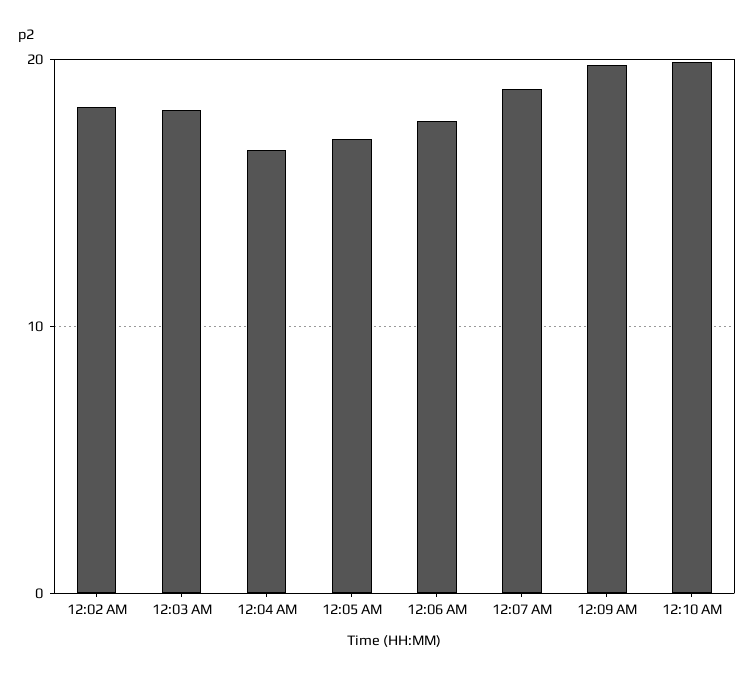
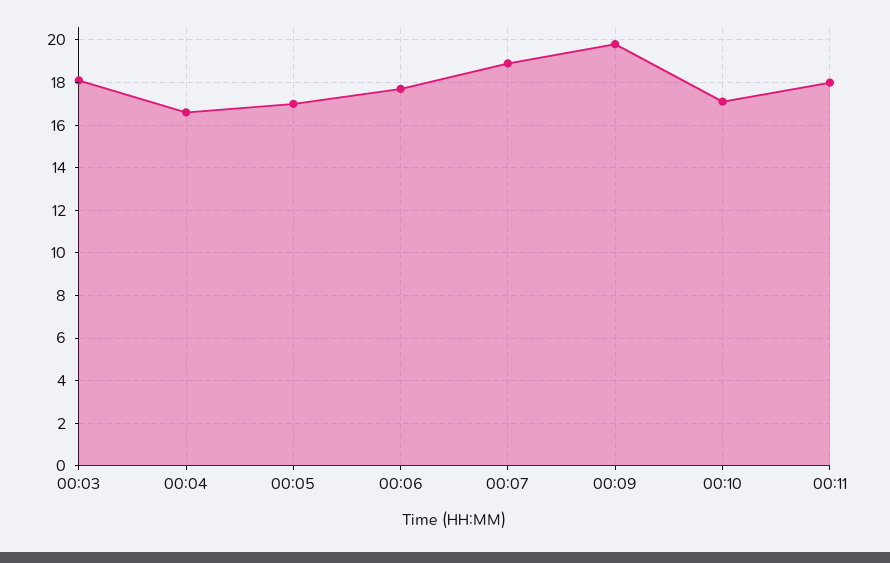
12:02 AM: 18 -> none
12:10 AM: 20 -> 17
00:11: none -> 18

